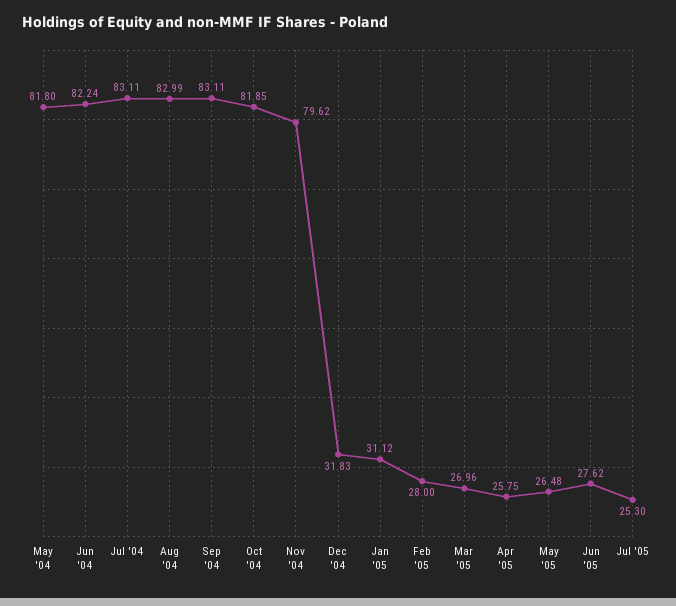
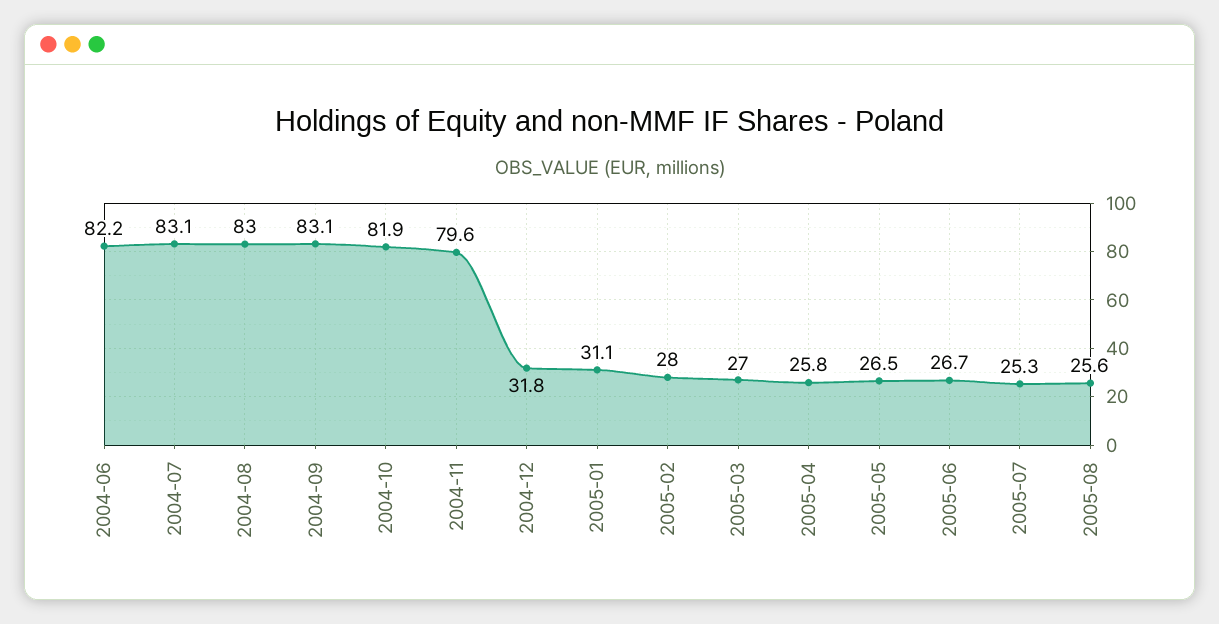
May '04: 81.8 -> none
Jun '05: 27.62 -> 26.7
2005-08: none -> 25.6

